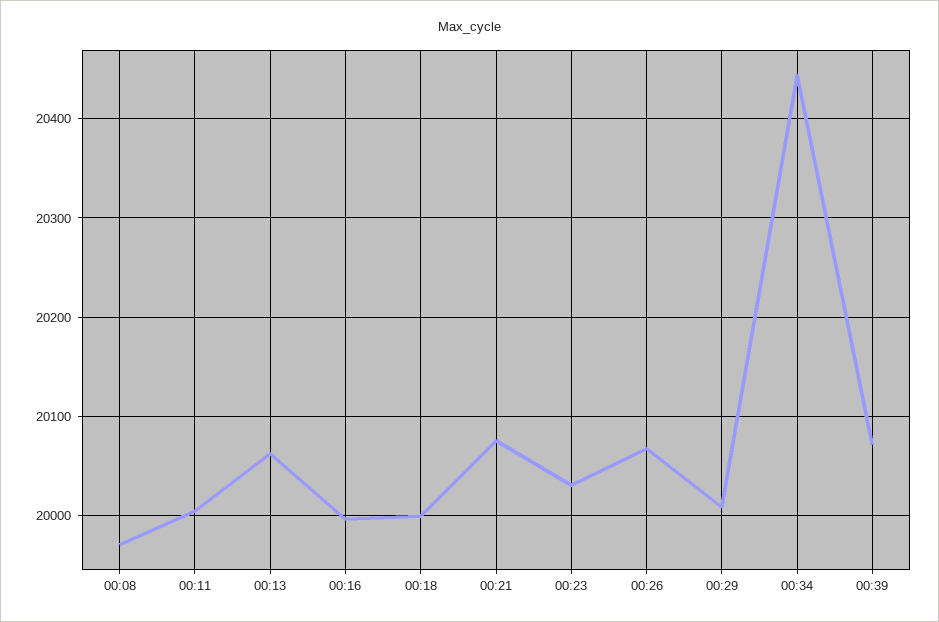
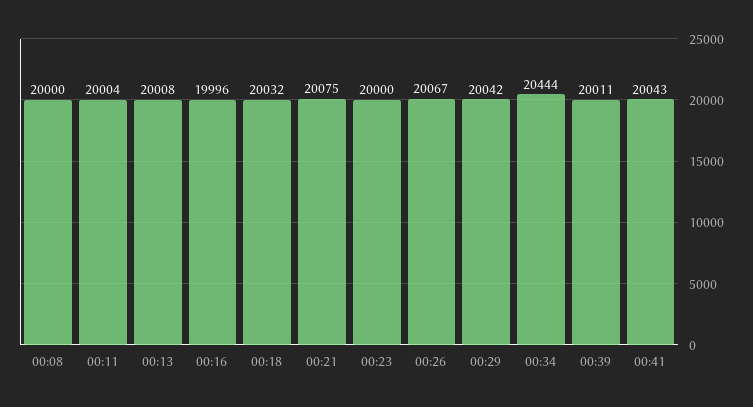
00:08: 19970 -> 20000
00:13: 20060 -> 20008
00:18: 20000 -> 20032
00:23: 20030 -> 20000
00:29: 20010 -> 20042
00:39: 20070 -> 20011
00:41: none -> 20043

